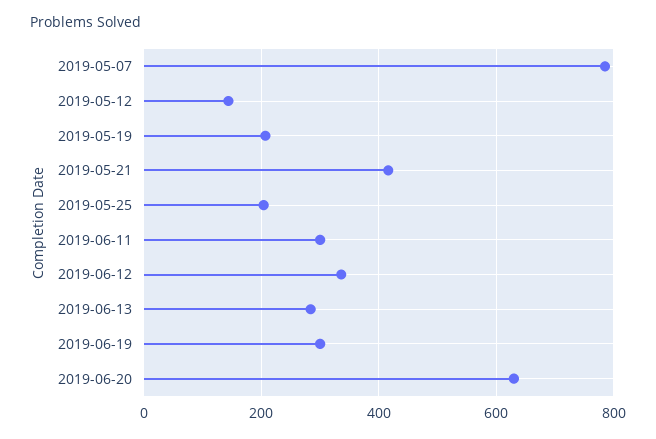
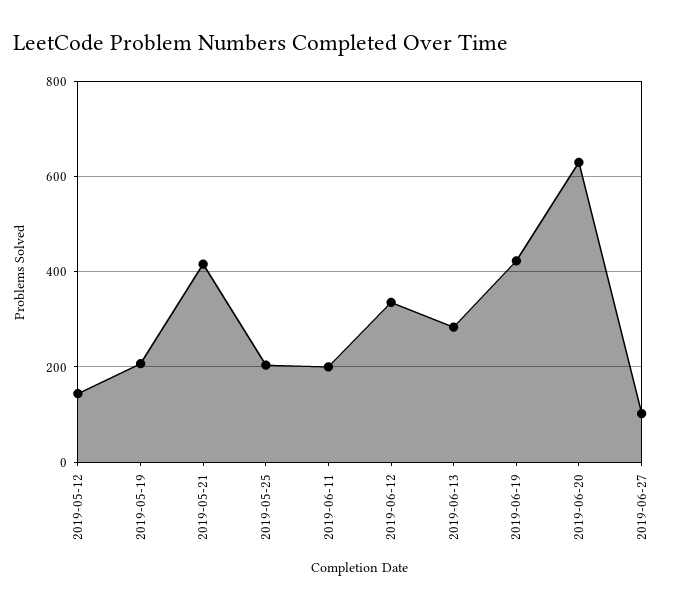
2019-05-07: 780 -> none
2019-06-11: 300 -> 200
2019-06-19: 300 -> 420
2019-06-27: none -> 100

